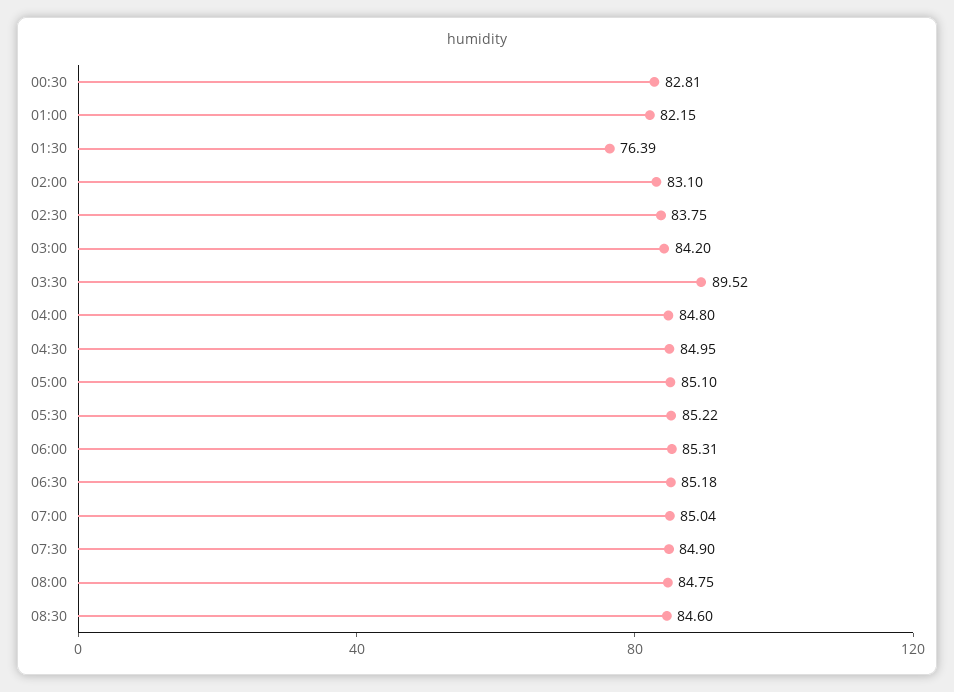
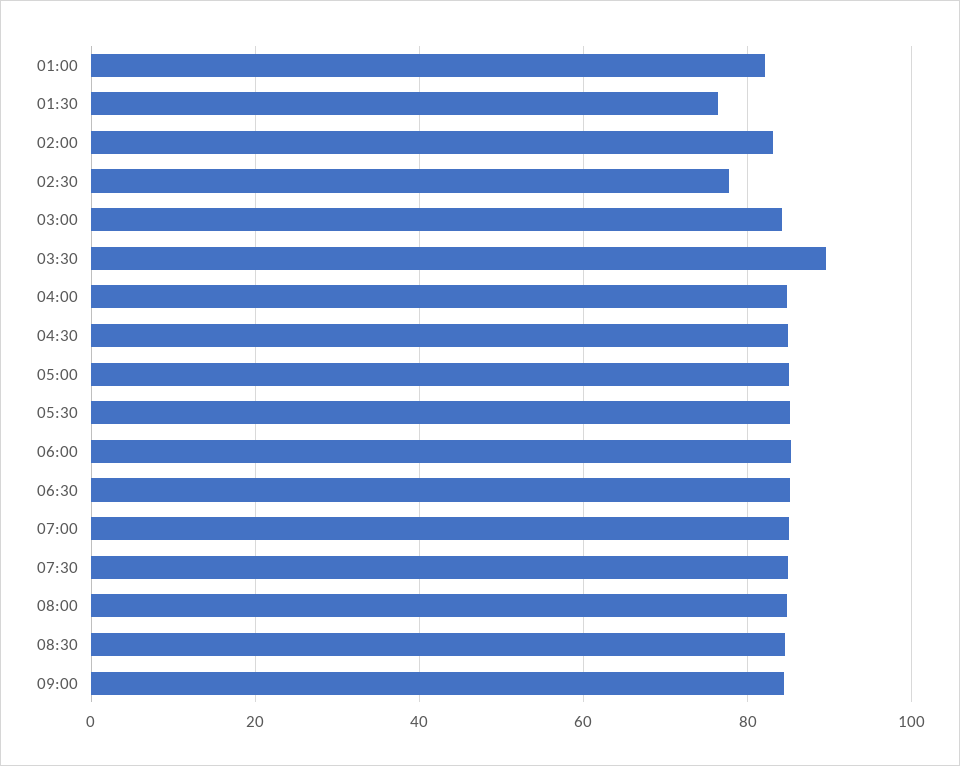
00:30: 82.81 -> none
02:30: 83.75 -> 78
09:00: none -> 84

